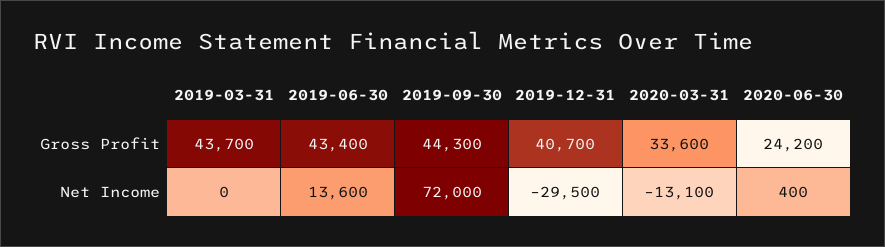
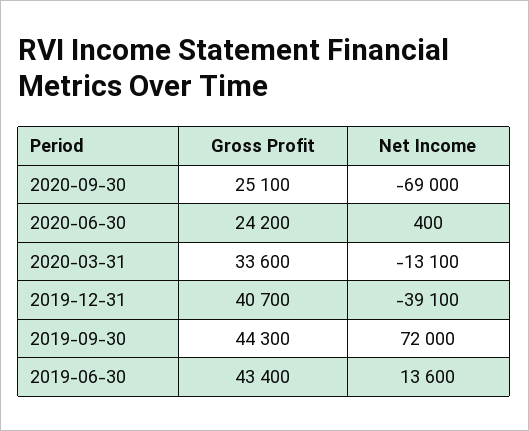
2019-03-31, Gross Profit: 43700 -> none
2019-03-31, Net Income: 0 -> none
2019-12-31, Net Income: -29500 -> -39100
2020-09-30, Gross Profit: none -> 25100
2020-09-30, Net Income: none -> -69000

